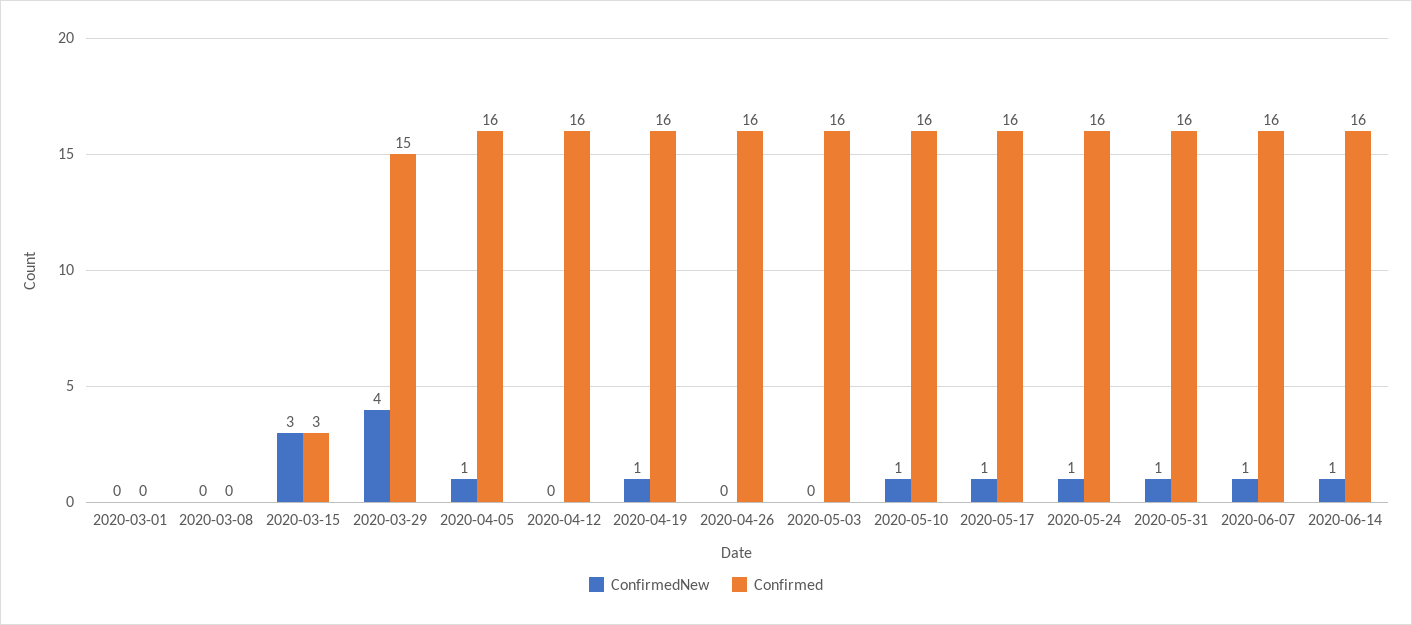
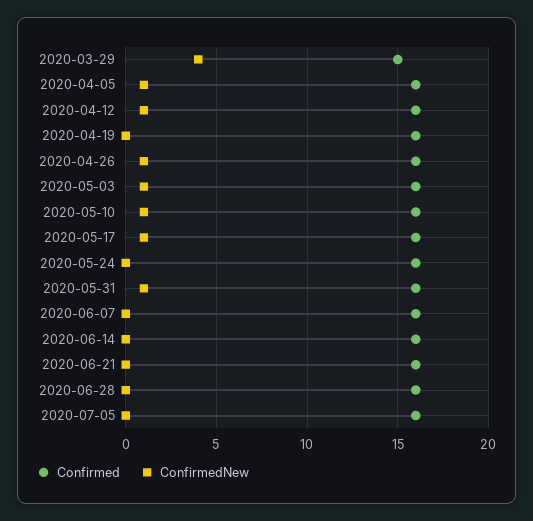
ConfirmedNew, 2020-03-01: 0 -> none
Confirmed, 2020-03-01: 0 -> none
ConfirmedNew, 2020-03-08: 0 -> none
Confirmed, 2020-03-08: 0 -> none
ConfirmedNew, 2020-03-15: 3 -> none
Confirmed, 2020-03-15: 3 -> none
ConfirmedNew, 2020-04-12: 0 -> 1
ConfirmedNew, 2020-04-19: 1 -> 0
ConfirmedNew, 2020-04-26: 0 -> 1
ConfirmedNew, 2020-05-03: 0 -> 1
ConfirmedNew, 2020-05-24: 1 -> 0
ConfirmedNew, 2020-06-07: 1 -> 0
ConfirmedNew, 2020-06-14: 1 -> 0
Confirmed, 2020-06-21: none -> 16
ConfirmedNew, 2020-06-21: none -> 0
Confirmed, 2020-06-28: none -> 16
ConfirmedNew, 2020-06-28: none -> 0
Confirmed, 2020-07-05: none -> 16
ConfirmedNew, 2020-07-05: none -> 0

